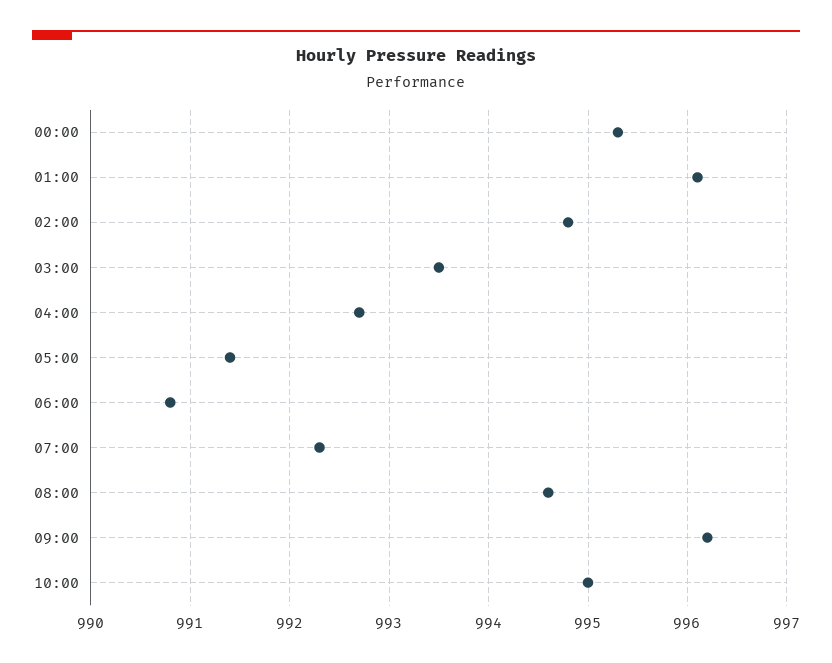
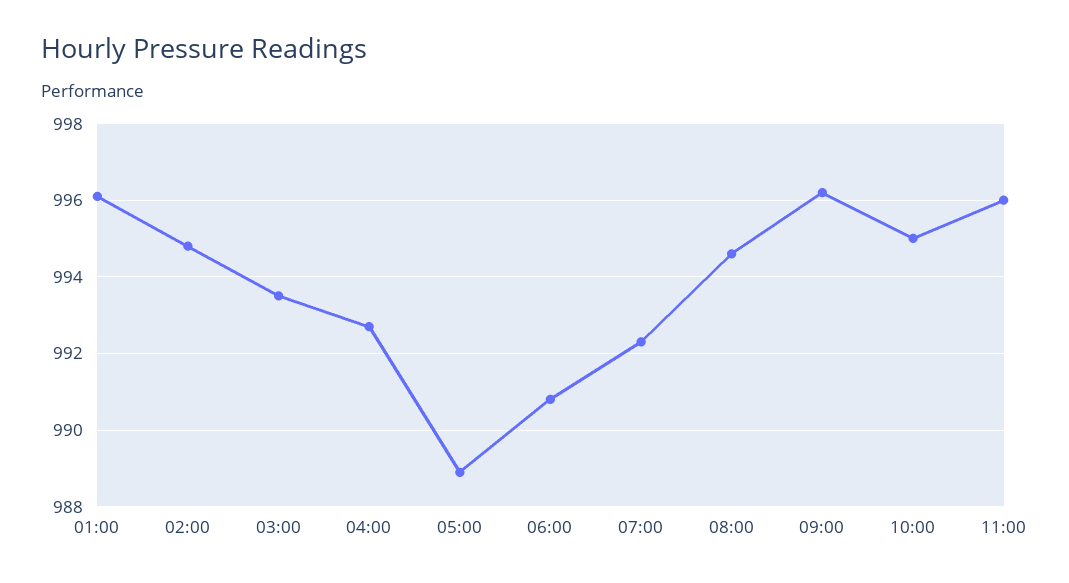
00:00: 995.3 -> none
05:00: 991.4 -> 989
11:00: none -> 996

